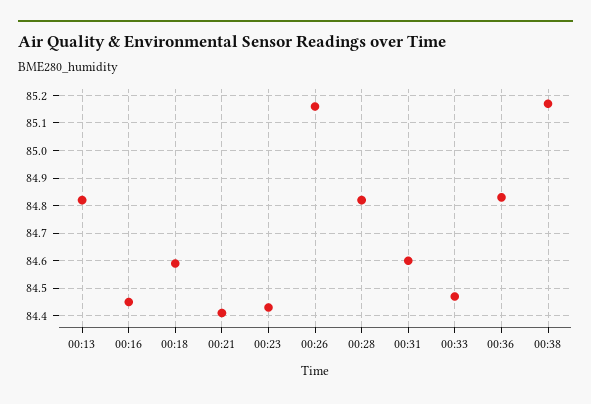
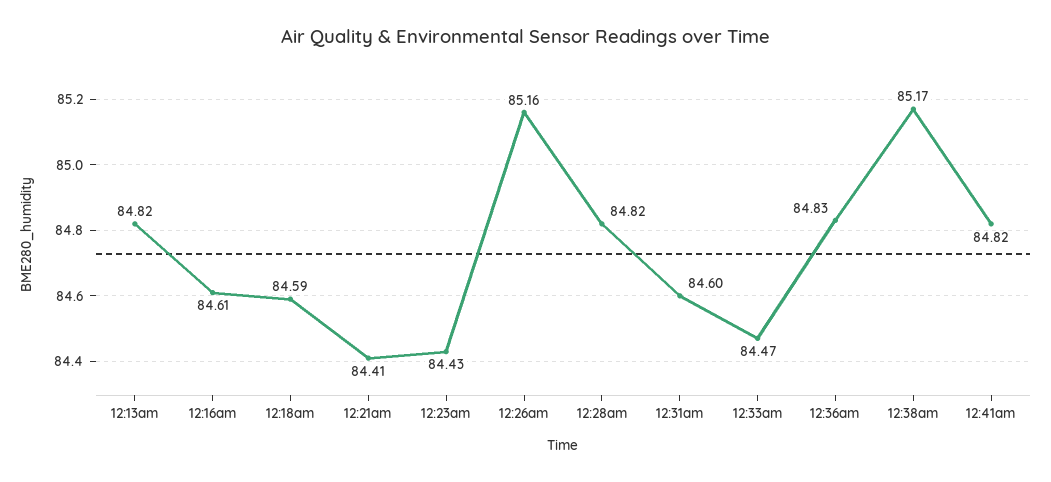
00:16: 84.45 -> 84.61
12:41am: none -> 84.82

